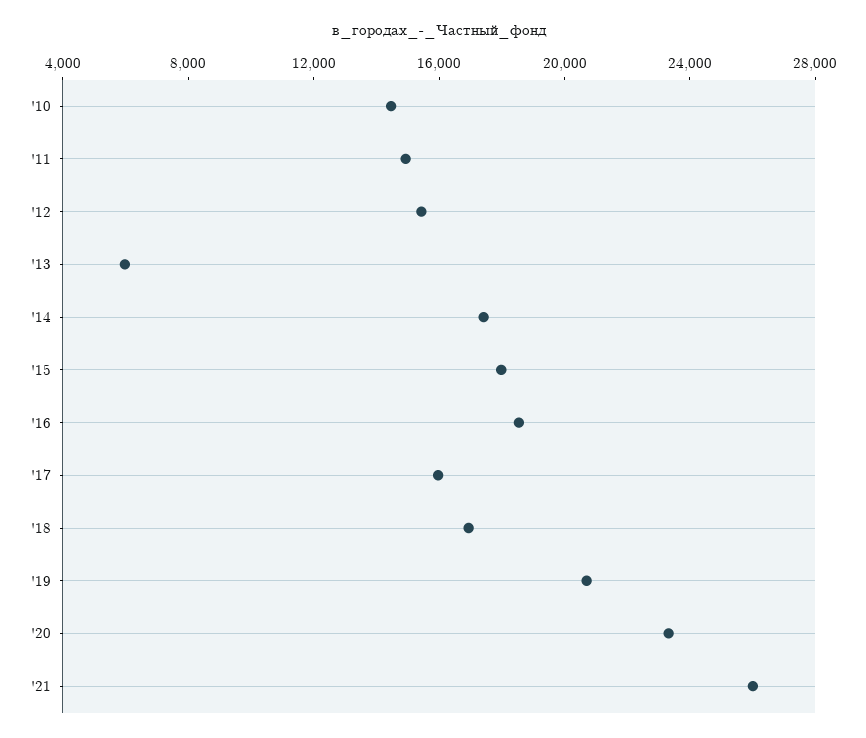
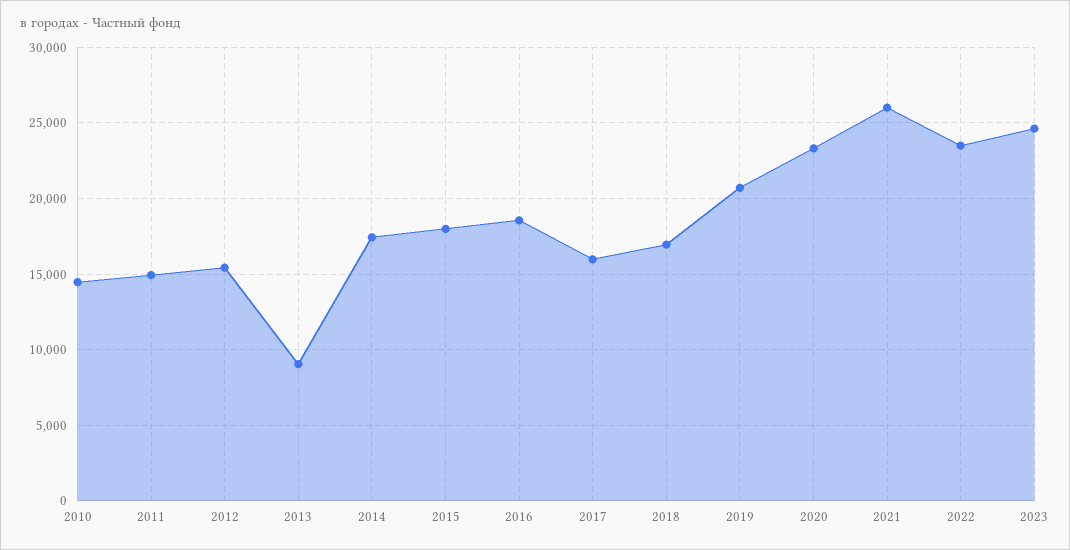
'13: 6000 -> 9000
2022: none -> 23500
2023: none -> 24500

